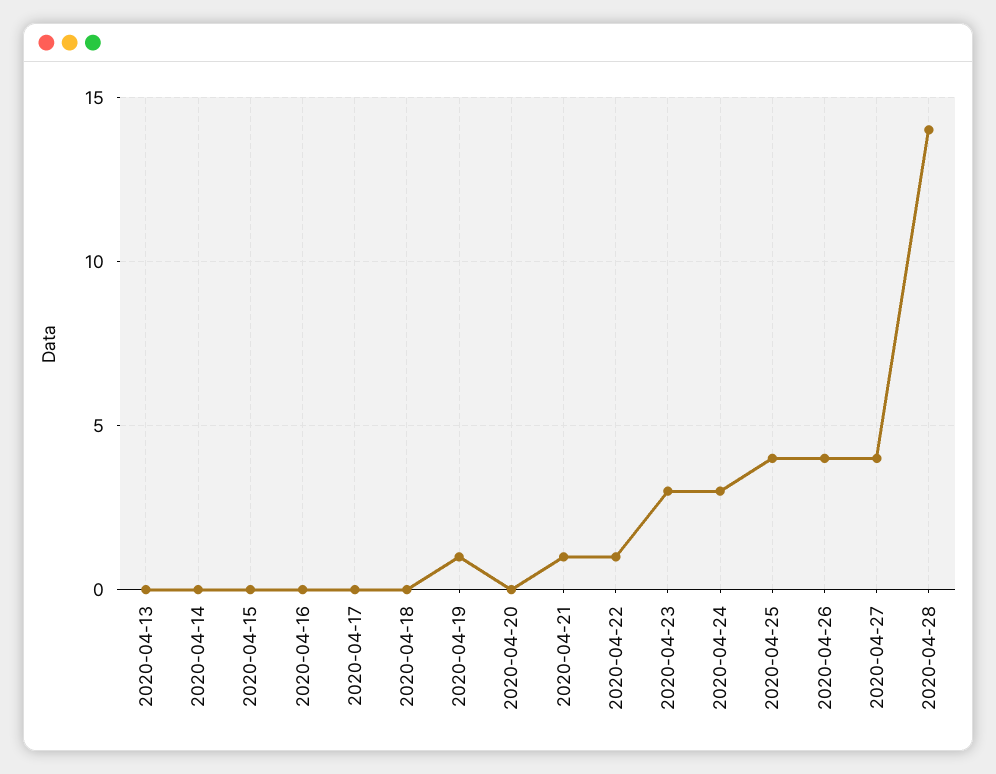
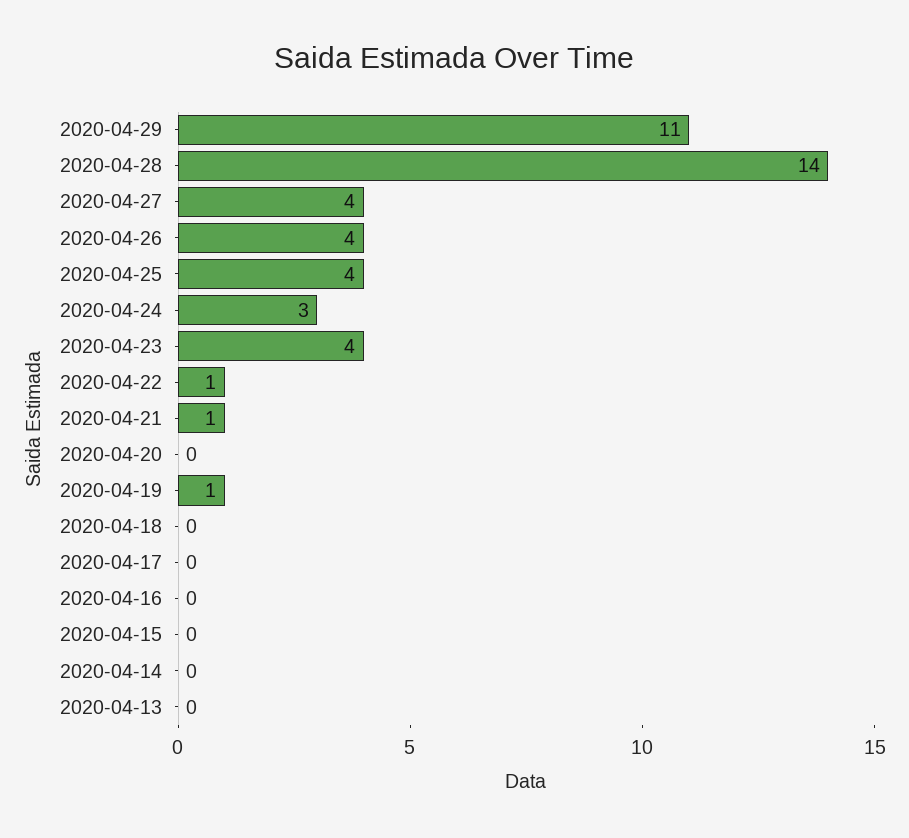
2020-04-23: 3 -> 4
2020-04-29: none -> 11

